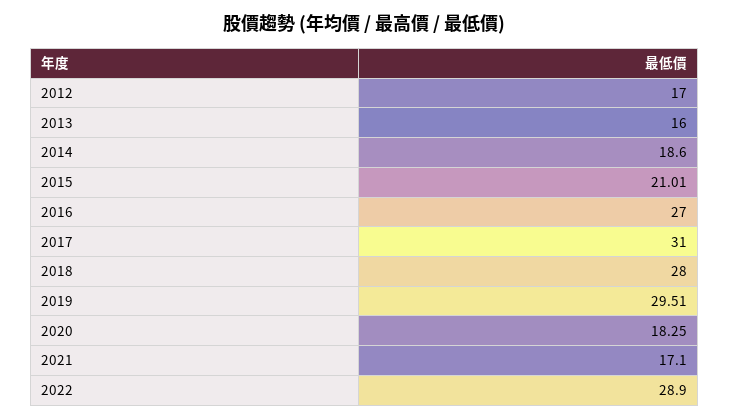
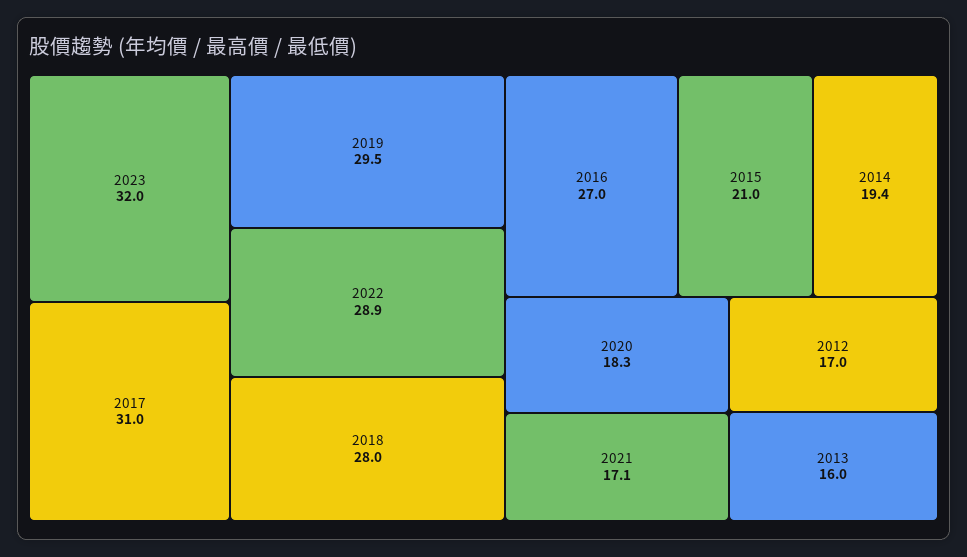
2014: 18.6 -> 19.4
2023: none -> 32

